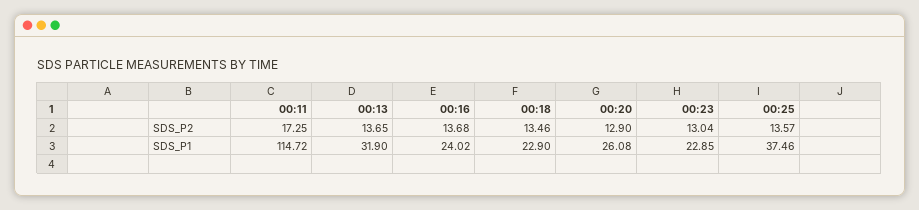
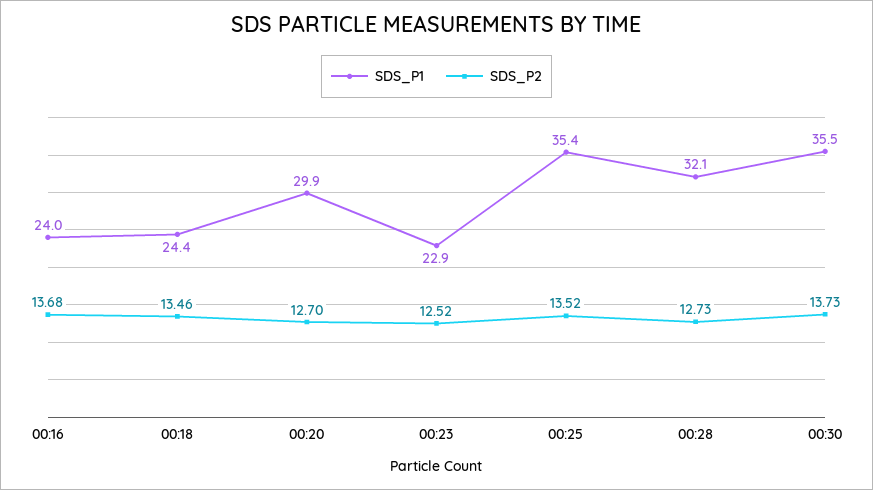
SDS_P2, 00:11: 17.25 -> none
SDS_P2, 00:13: 13.65 -> none
SDS_P2, 00:20: 12.9 -> 12.7
SDS_P2, 00:23: 13.04 -> 12.52
SDS_P2, 00:25: 13.57 -> 13.52
SDS_P1, 00:11: 114.72 -> none
SDS_P1, 00:13: 31.9 -> none
SDS_P1, 00:18: 22.9 -> 24.4
SDS_P1, 00:20: 26.08 -> 29.9
SDS_P1, 00:25: 37.46 -> 35.4
SDS_P1, 00:28: none -> 32.1
SDS_P2, 00:28: none -> 12.73
SDS_P1, 00:30: none -> 35.5
SDS_P2, 00:30: none -> 13.73

